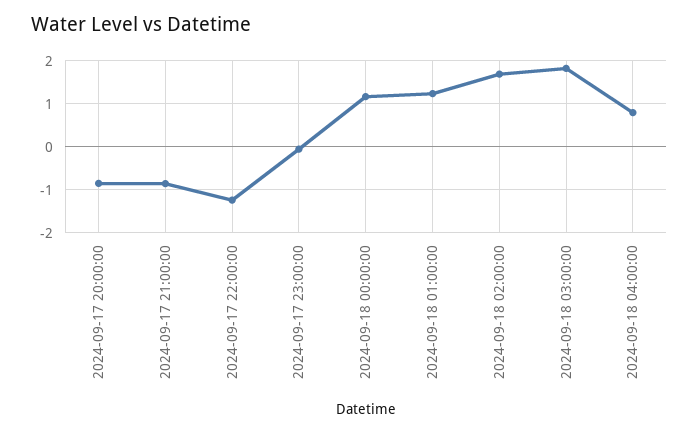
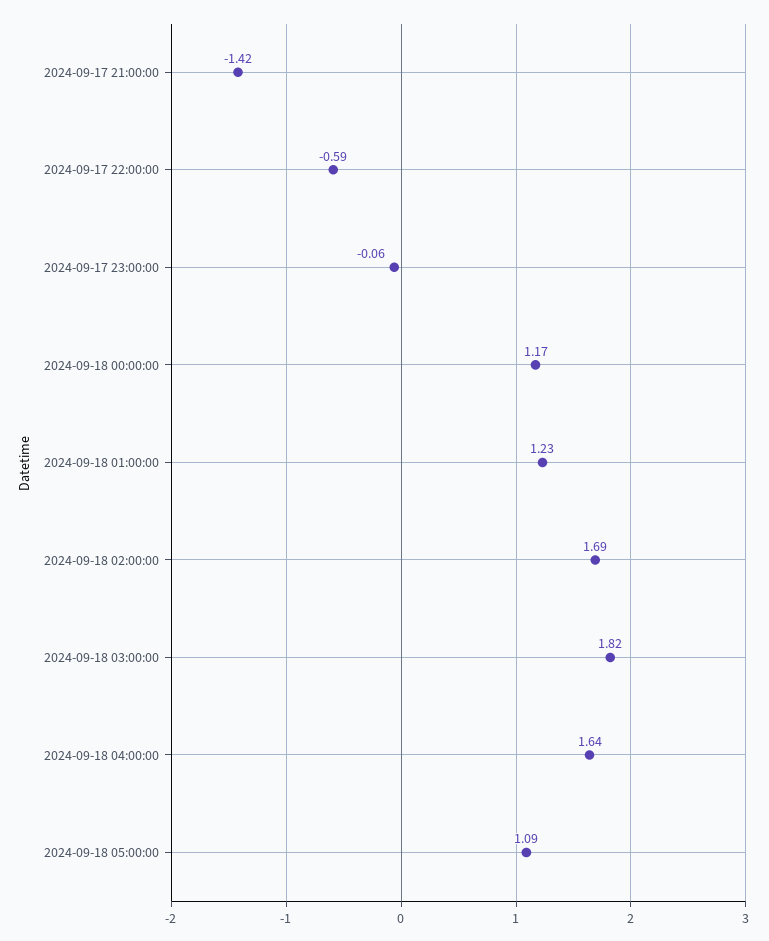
2024-09-17 20:00:00: -0.8 -> none
2024-09-17 21:00:00: -0.8 -> -1.42
2024-09-17 22:00:00: -1.2 -> -0.59
2024-09-18 04:00:00: 0.8 -> 1.64
2024-09-18 05:00:00: none -> 1.09

